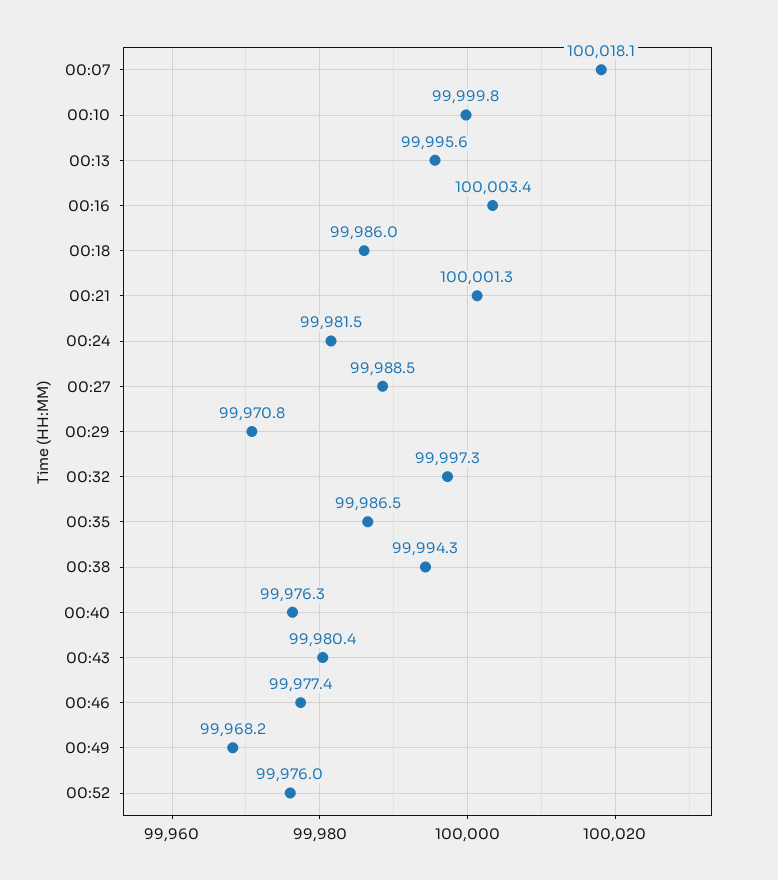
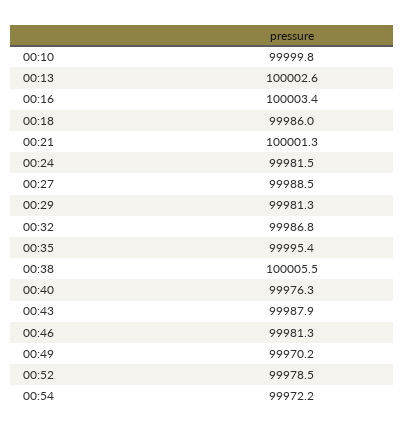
00:07: 100018.1 -> none
00:13: 99995.6 -> 100002.6
00:29: 99970.8 -> 99981.3
00:32: 99997.3 -> 99986.8
00:35: 99986.5 -> 99995.4
00:38: 99994.3 -> 100005.5
00:43: 99980.4 -> 99987.9
00:46: 99977.4 -> 99981.3
00:49: 99968.2 -> 99970.2
00:52: 99976 -> 99978.5
00:54: none -> 99972.2

